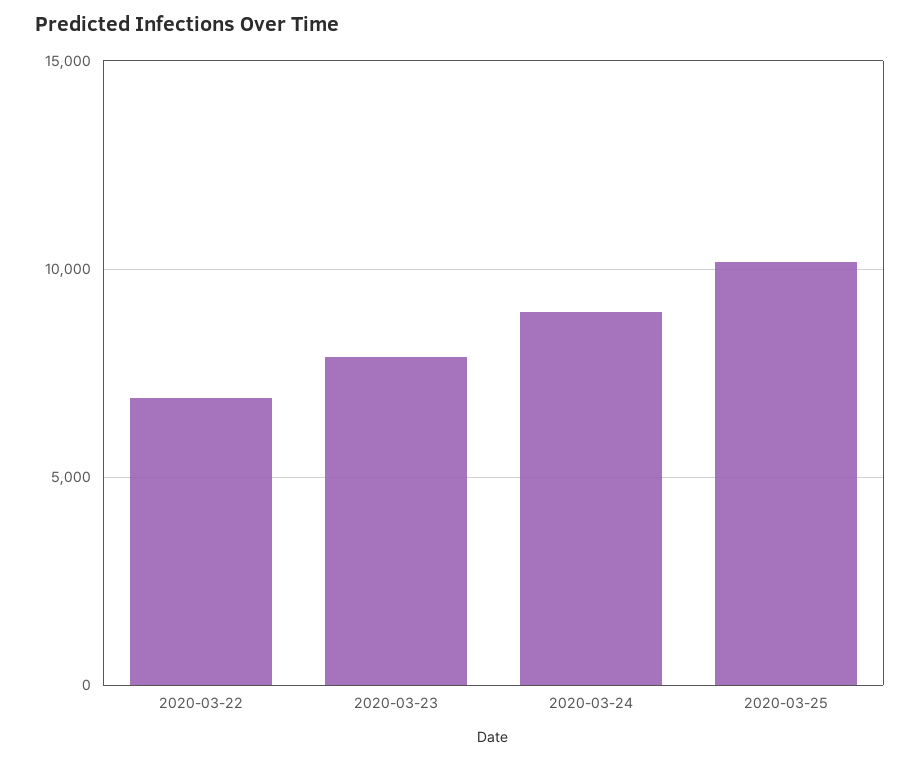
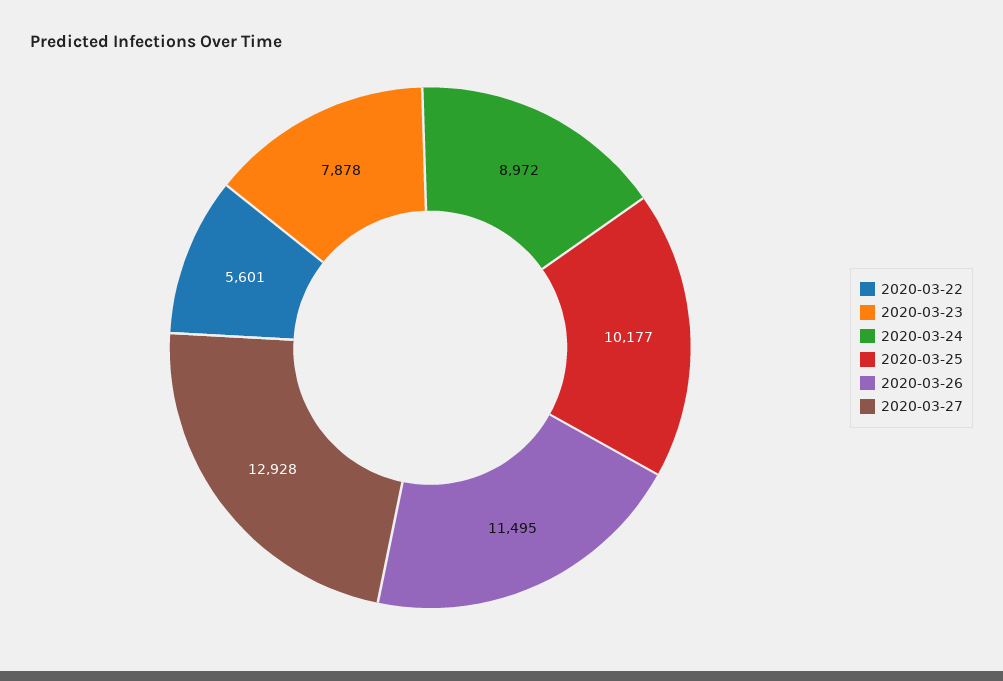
2020-03-22: 7000 -> 5601
2020-03-26: none -> 11495
2020-03-27: none -> 12928

